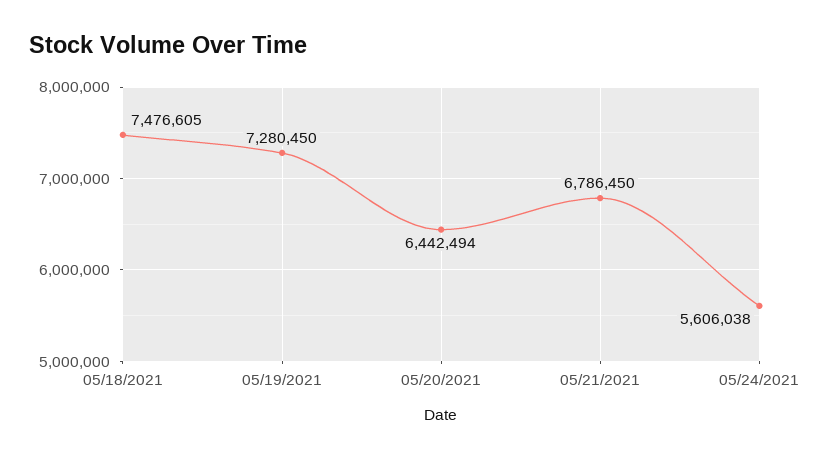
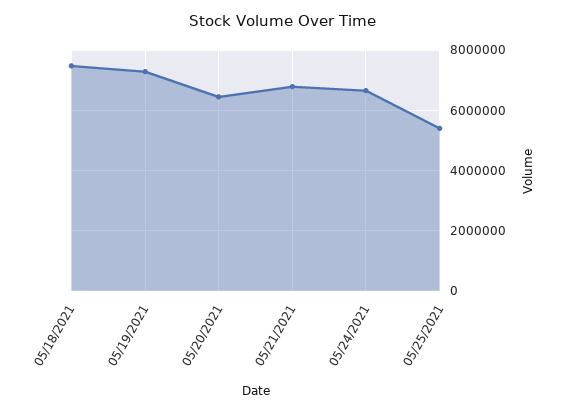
05/24/2021: 5606038 -> 6600000
05/25/2021: none -> 5400000

